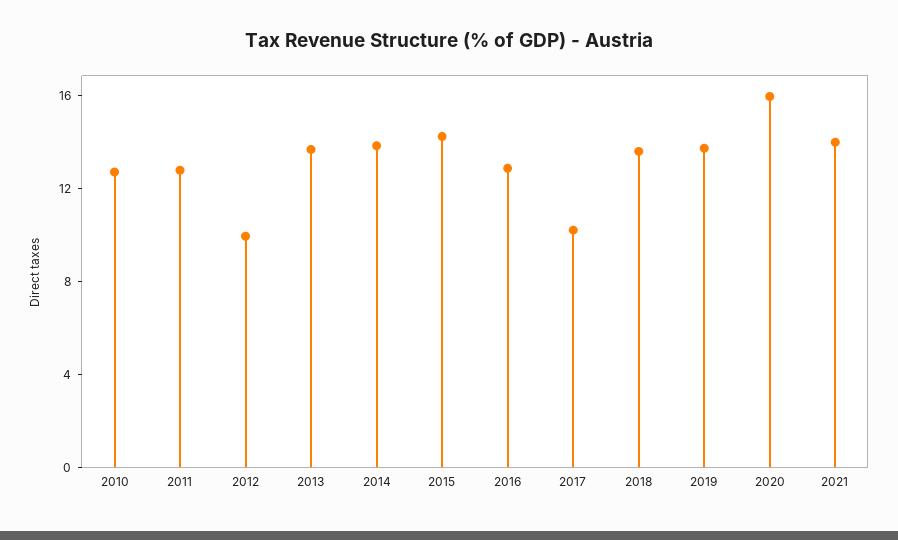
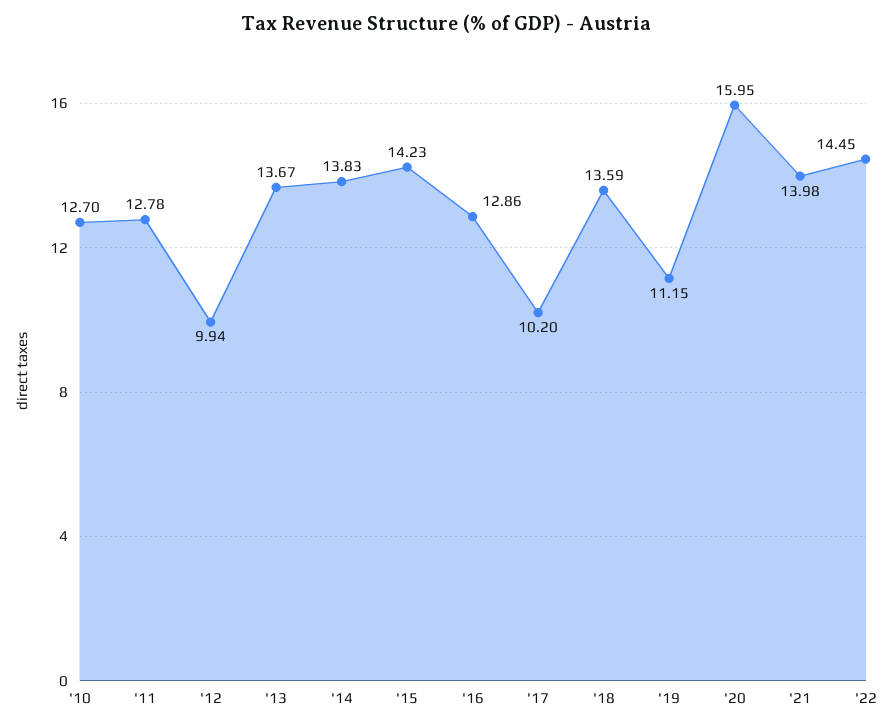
2019: 14 -> 11.15
'22: none -> 14.45

